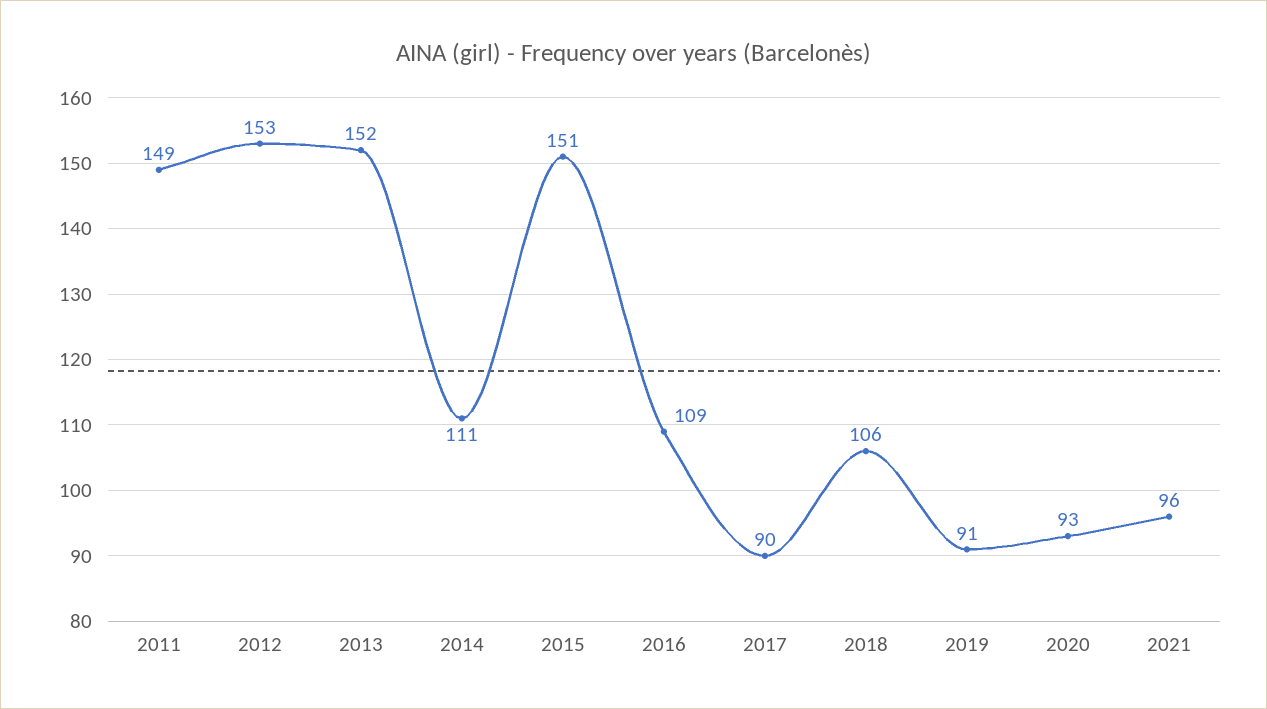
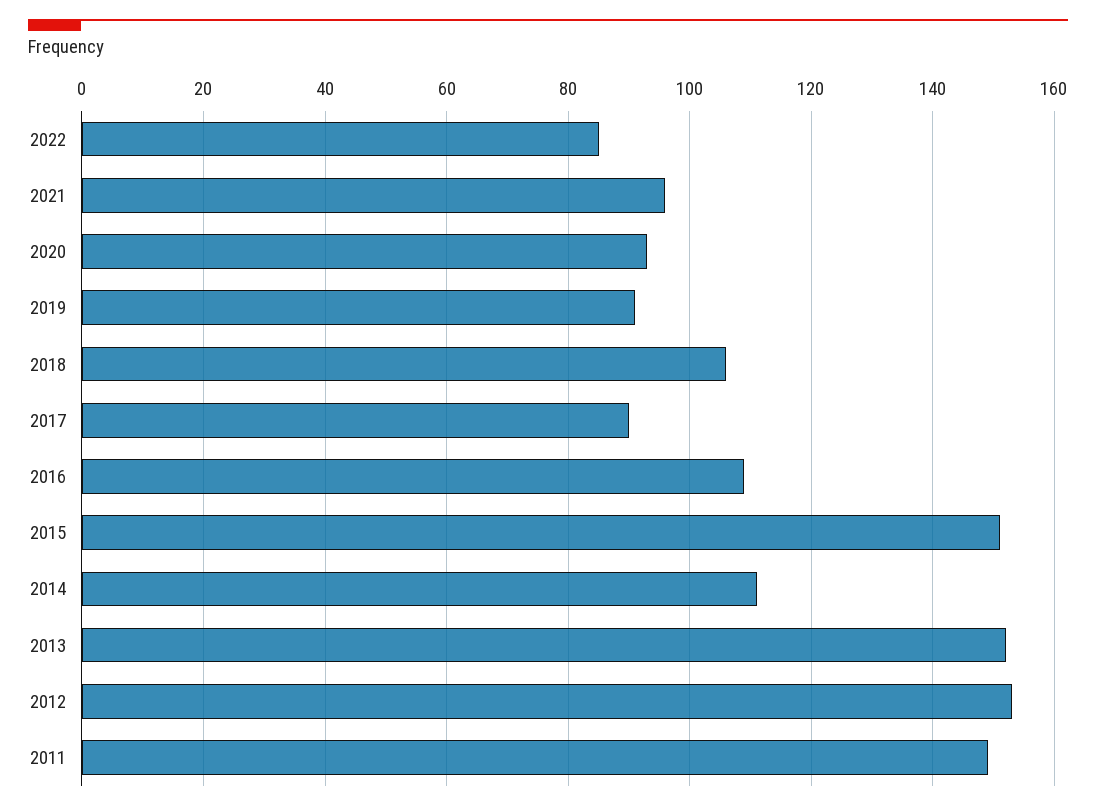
2022: none -> 85

